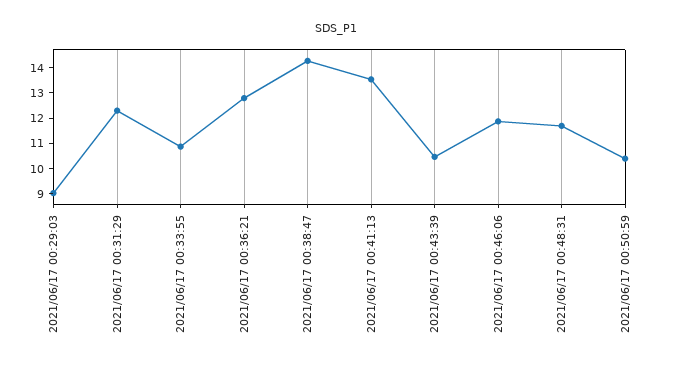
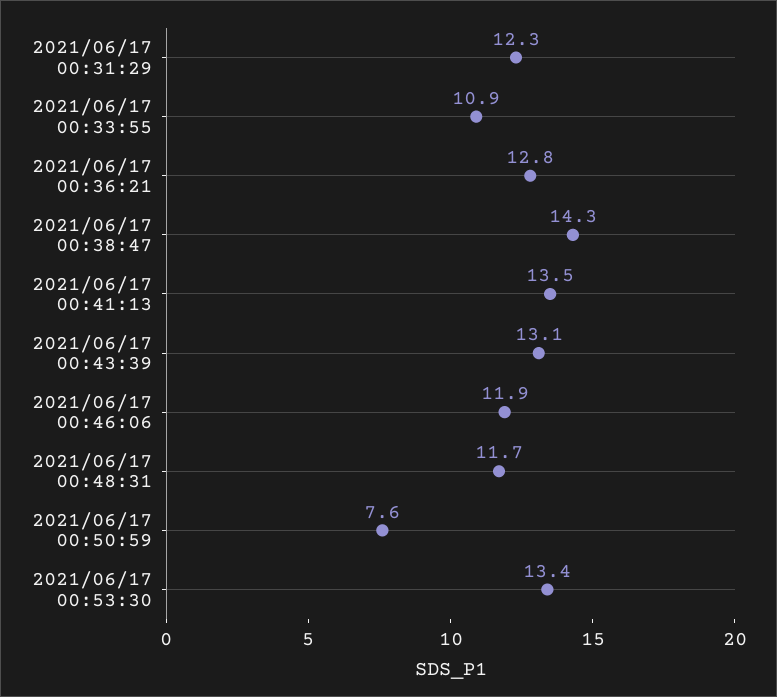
2021/06/17 00:29:03: 9 -> none
2021/06/17 00:43:39: 10.5 -> 13.1
2021/06/17 00:50:59: 10.5 -> 7.6
2021/06/17 00:53:30: none -> 13.4

